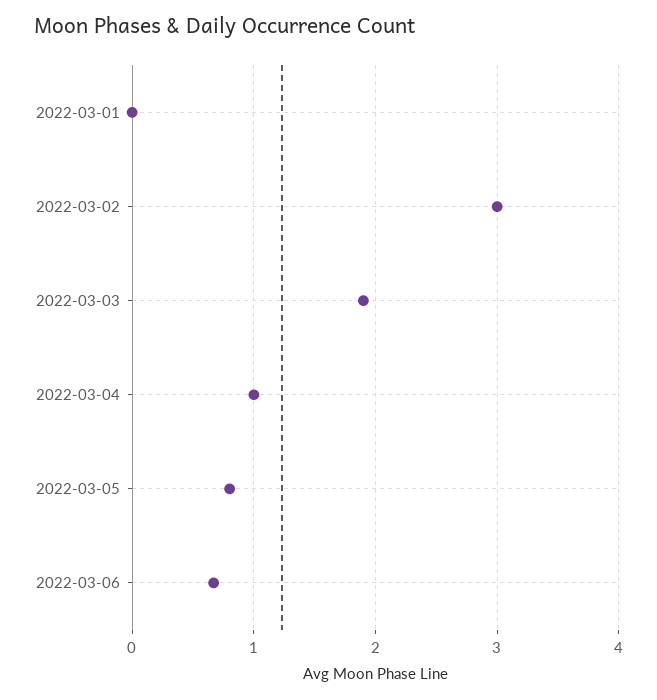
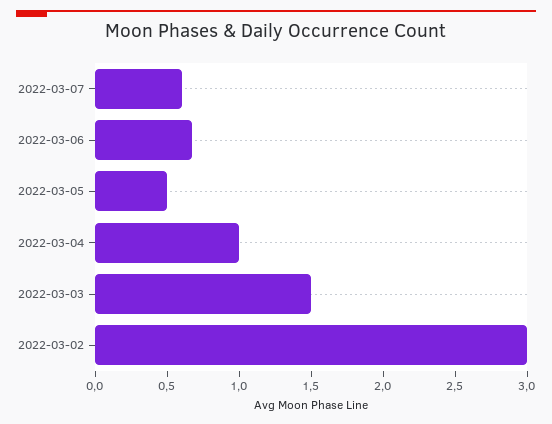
2022-03-01: 0 -> none
2022-03-03: 1.9 -> 1.5
2022-03-05: 0.8 -> 0.5
2022-03-07: none -> 0.6

